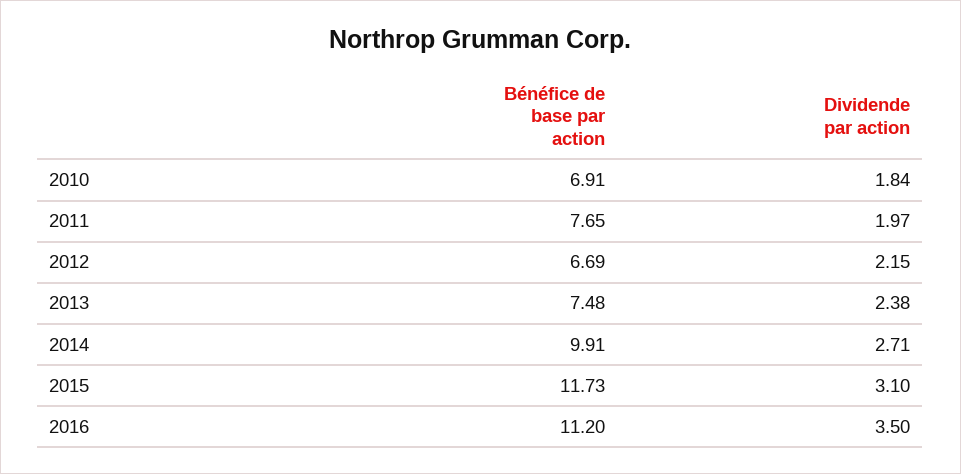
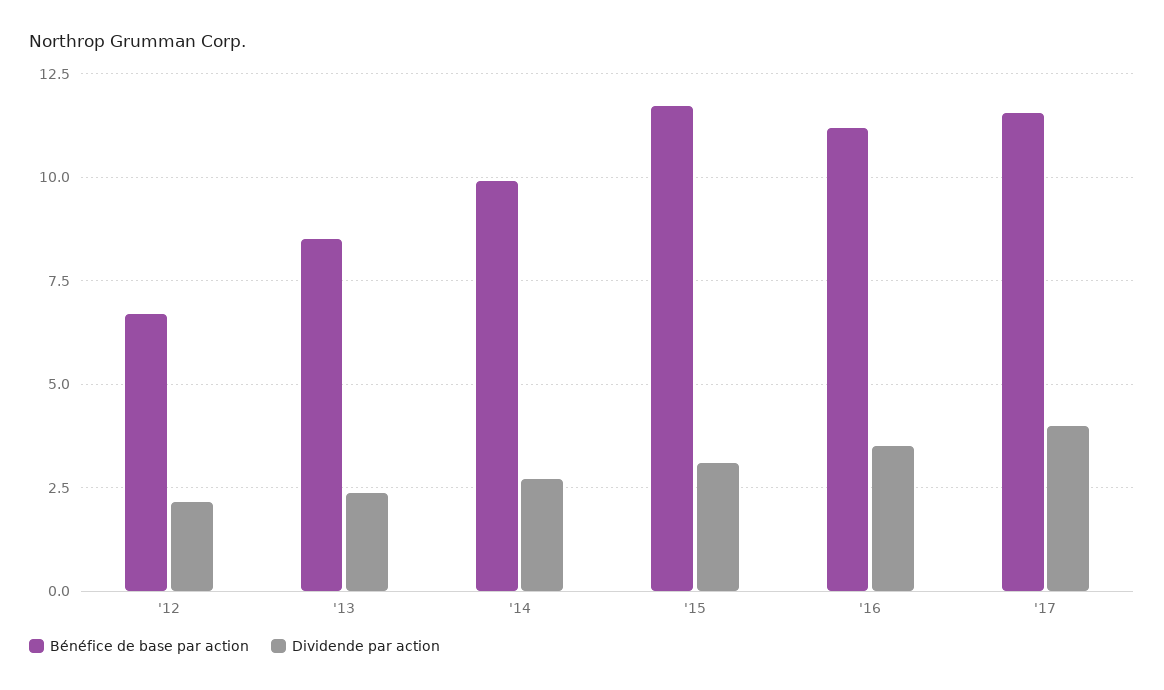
Bénéfice de base par action, 2010: 6.91 -> none
Dividende par action, 2010: 1.84 -> none
Bénéfice de base par action, 2011: 7.65 -> none
Dividende par action, 2011: 1.97 -> none
Bénéfice de base par action, 2013: 7.48 -> 8.5
Bénéfice de base par action, '17: none -> 11.5
Dividende par action, '17: none -> 4

